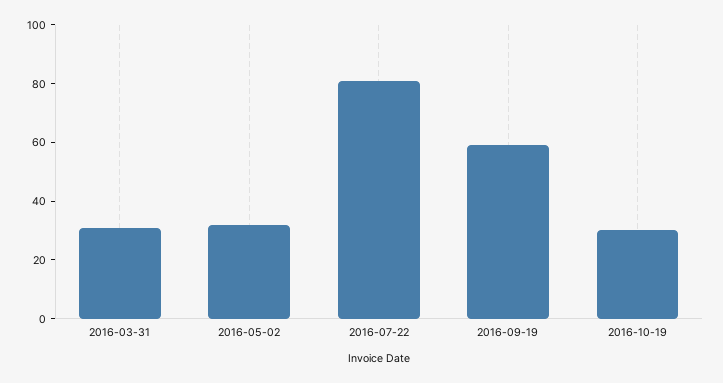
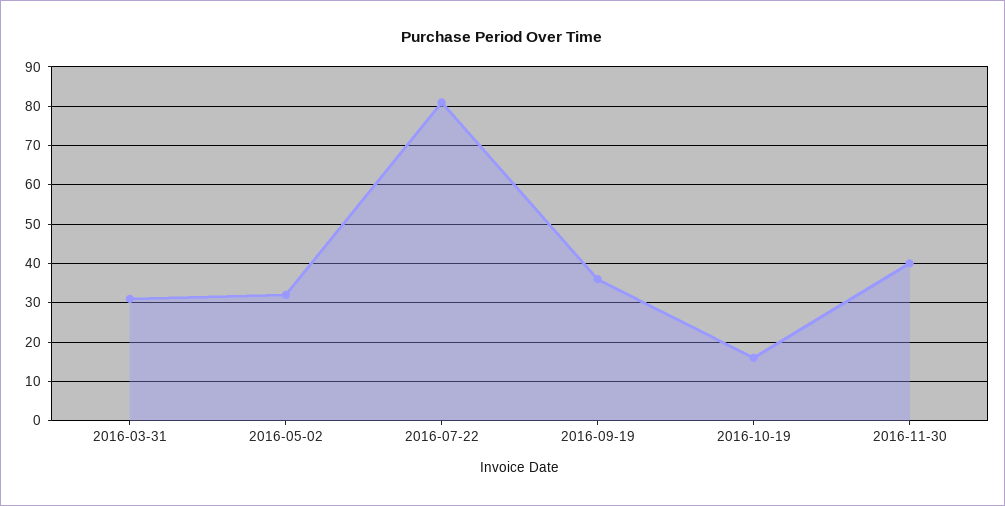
2016-09-19: 60 -> 35
2016-10-19: 30 -> 15
2016-11-30: none -> 40

